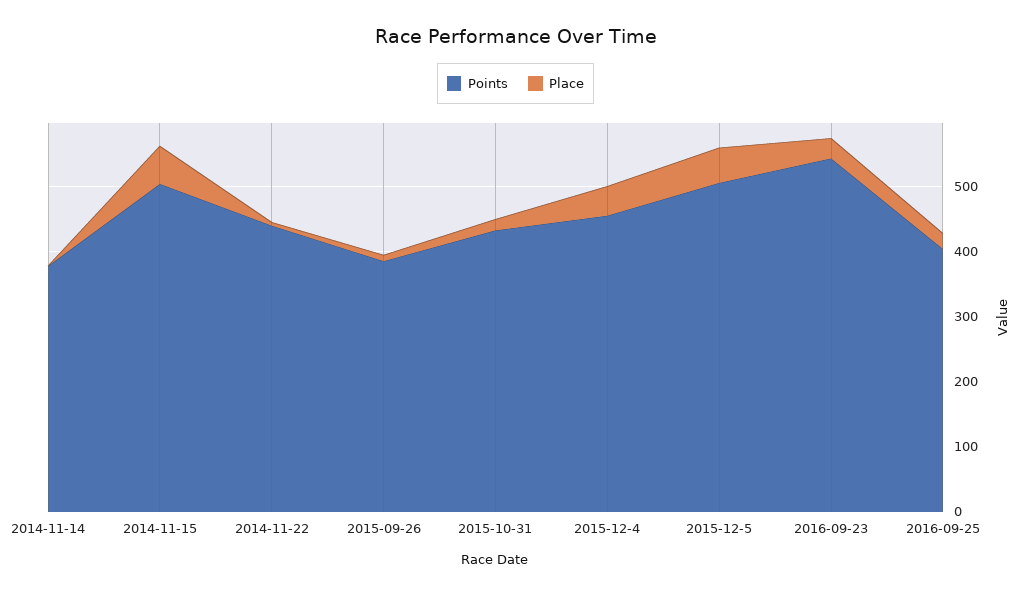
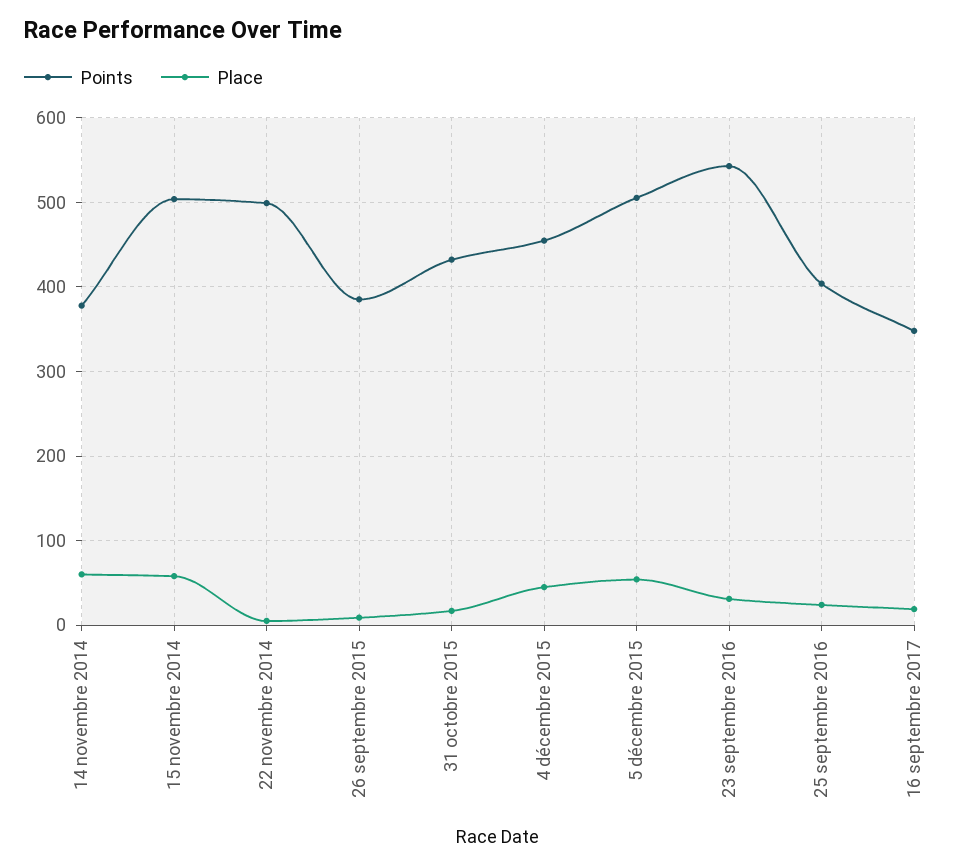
Place, 2014-11-14: 0 -> 60
Points, 2014-11-22: 440 -> 500
Points, 16 septembre 2017: none -> 350
Place, 16 septembre 2017: none -> 20

